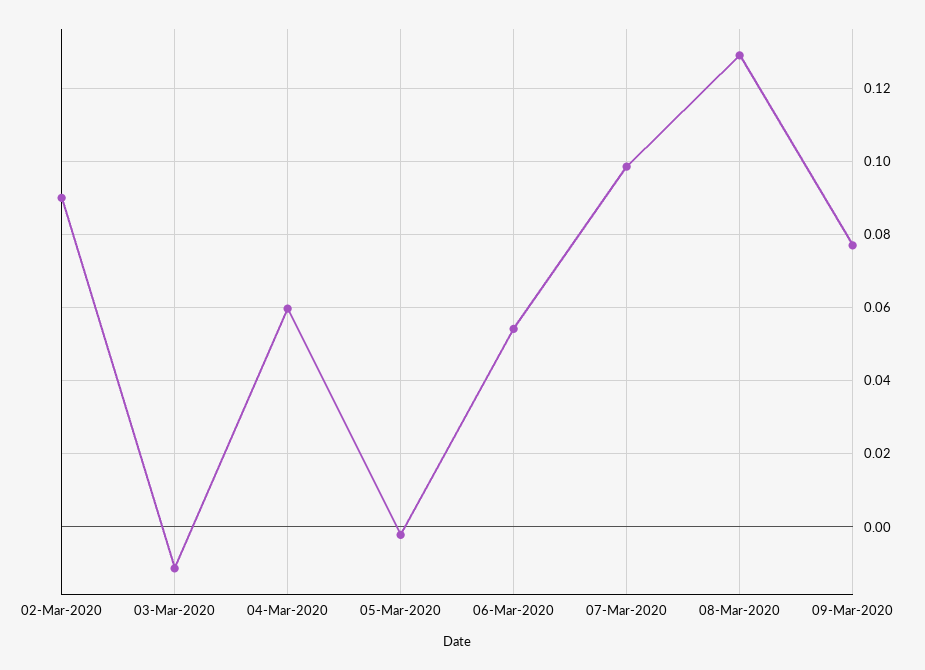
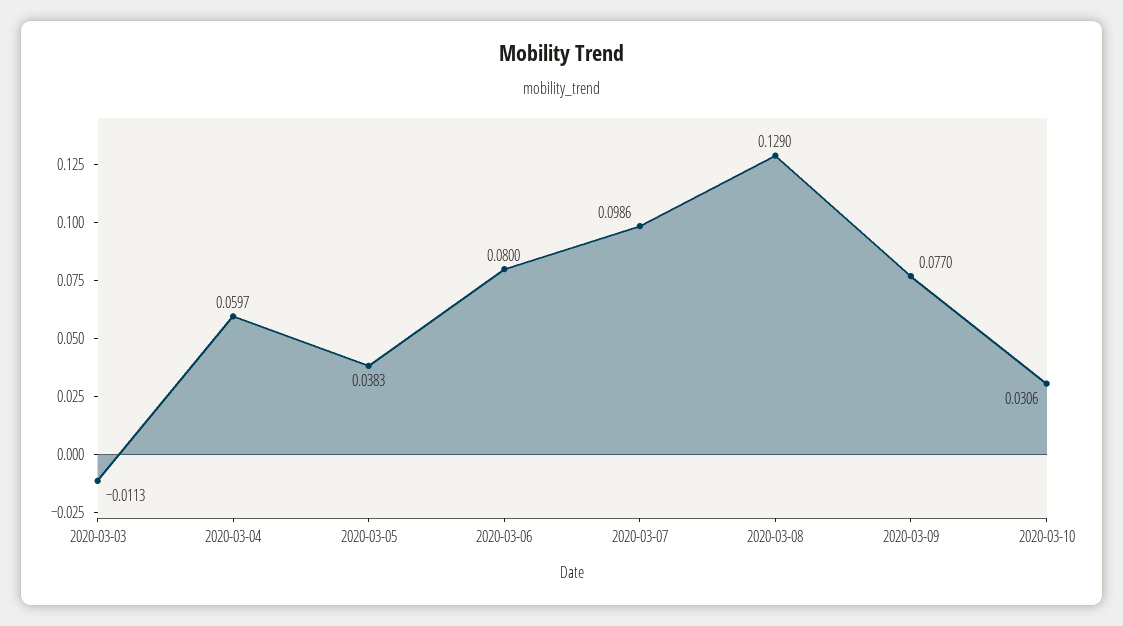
02-Mar-2020: 0.09 -> none
05-Mar-2020: -0.002 -> 0.0383
06-Mar-2020: 0.054 -> 0.08
2020-03-10: none -> 0.0306

